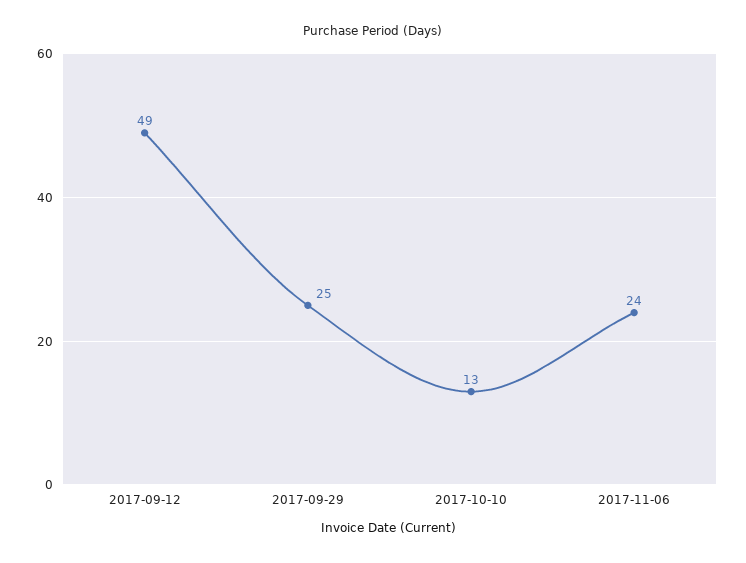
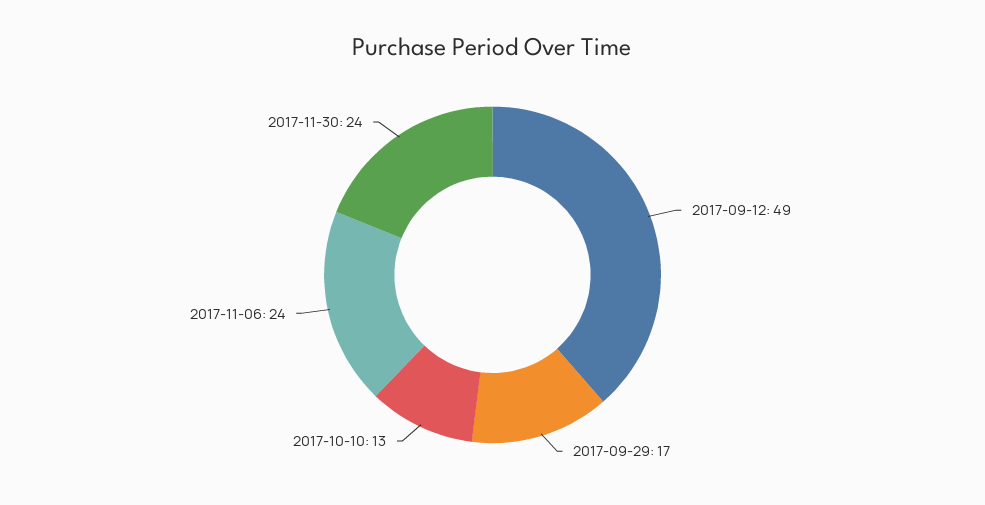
2017-09-29: 25 -> 17
2017-11-30: none -> 24

